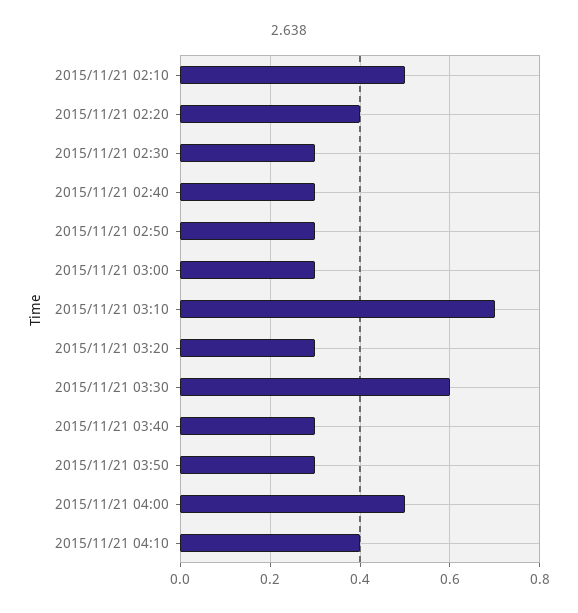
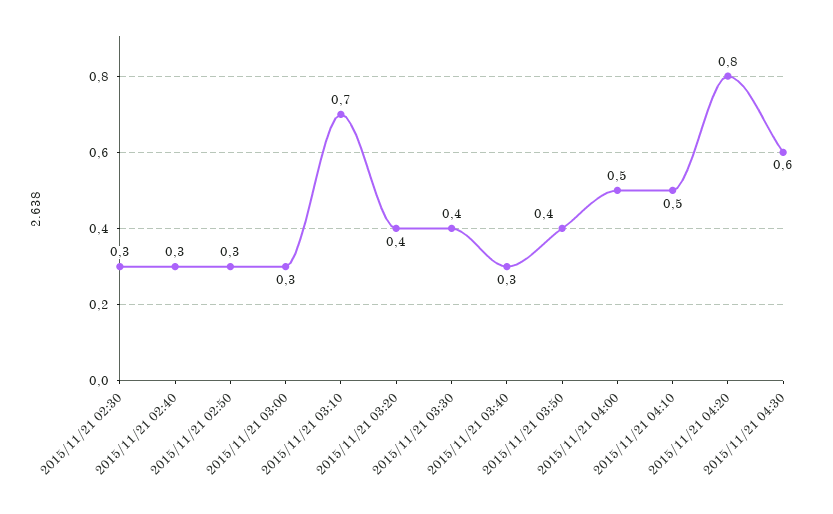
2015/11/21 02:10: 0.5 -> none
2015/11/21 02:20: 0.4 -> none
2015/11/21 03:20: 0.3 -> 0.4
2015/11/21 03:30: 0.6 -> 0.4
2015/11/21 03:50: 0.3 -> 0.4
2015/11/21 04:10: 0.4 -> 0.5
2015/11/21 04:20: none -> 0.8
2015/11/21 04:30: none -> 0.6

